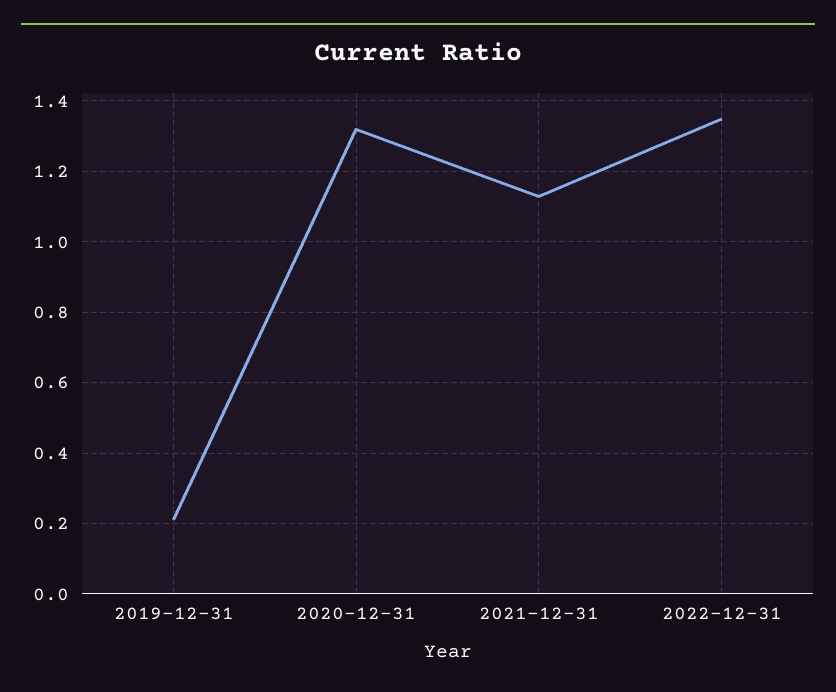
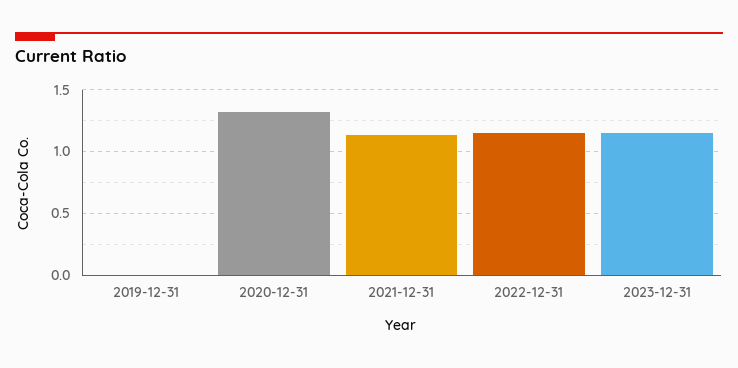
2019-12-31: 0.2 -> 0
2022-12-31: 1.35 -> 1.15
2023-12-31: none -> 1.15

